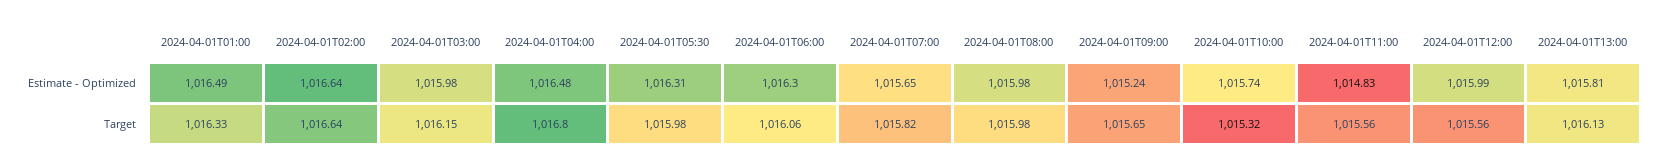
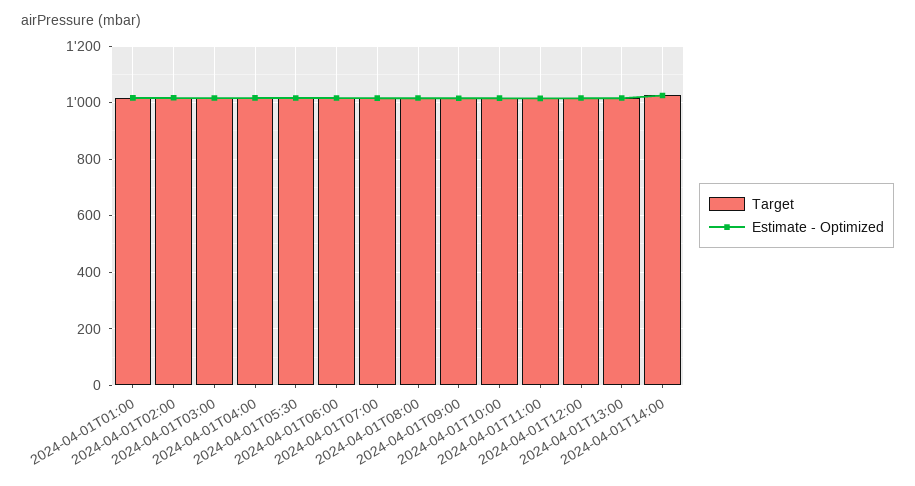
Target, 2024-04-01T14:00: none -> 1025
Estimate - Optimized, 2024-04-01T14:00: none -> 1025

